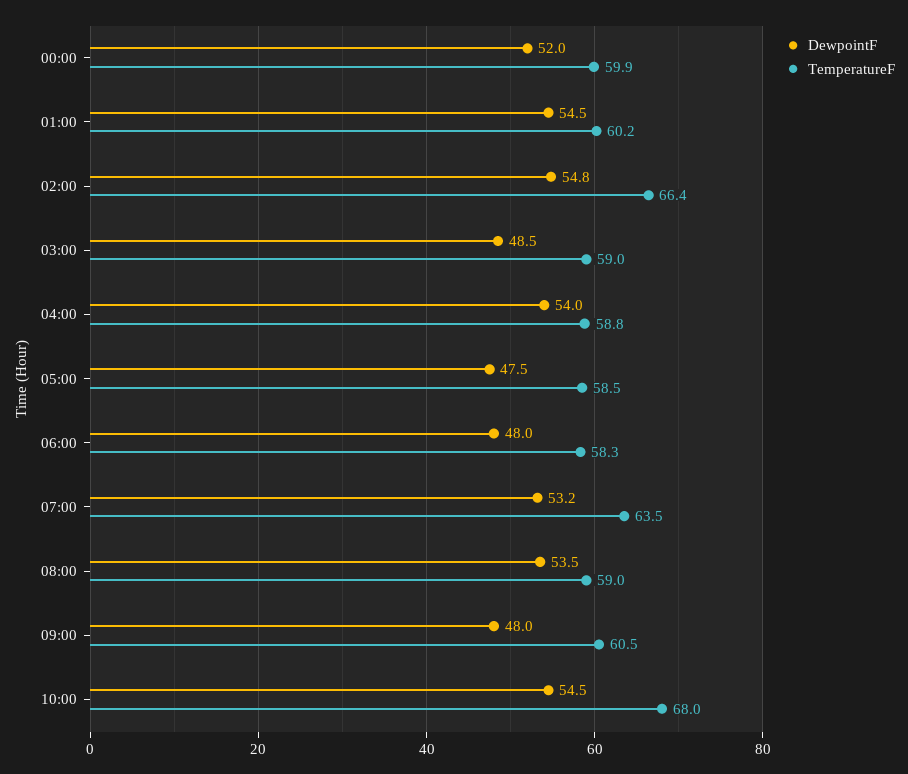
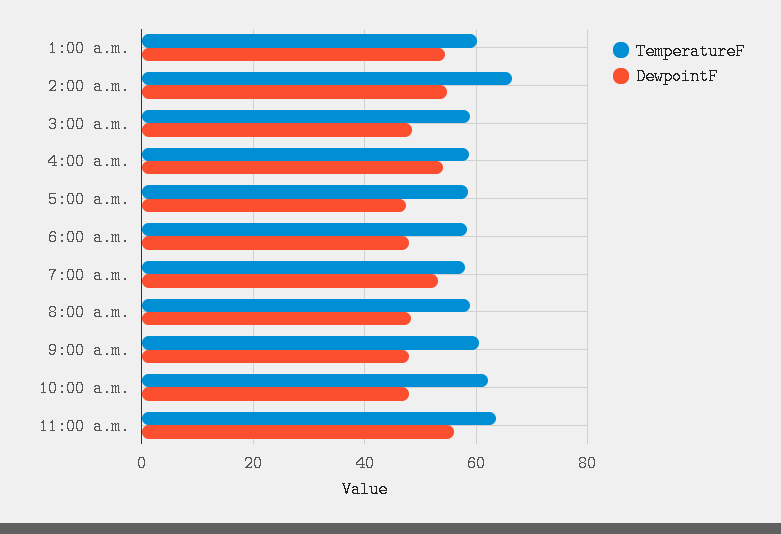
DewpointF, 00:00: 52 -> none
TemperatureF, 00:00: 59.9 -> none
TemperatureF, 07:00: 63.5 -> 58
DewpointF, 08:00: 53.5 -> 48
DewpointF, 10:00: 54.5 -> 48
TemperatureF, 10:00: 68 -> 62
TemperatureF, 11:00 a.m.: none -> 64
DewpointF, 11:00 a.m.: none -> 56

